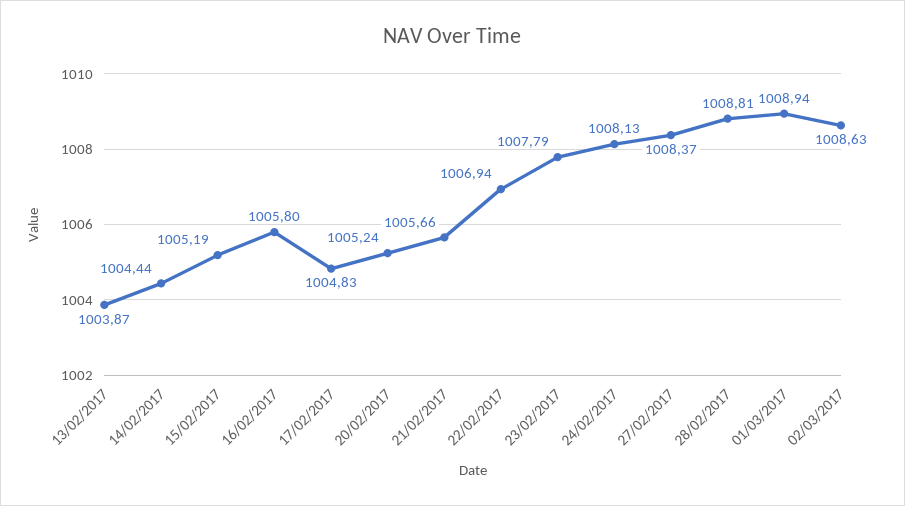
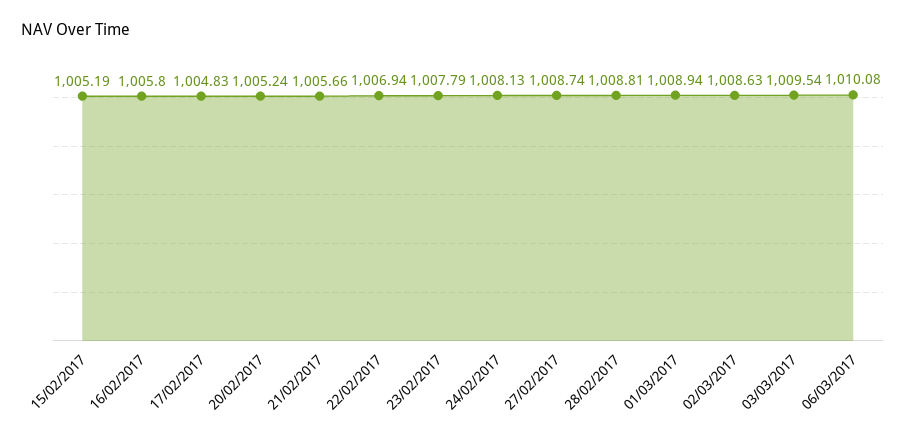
13/02/2017: 1003.87 -> none
14/02/2017: 1004.44 -> none
27/02/2017: 1008.37 -> 1008.74
03/03/2017: none -> 1009.54
06/03/2017: none -> 1010.08

